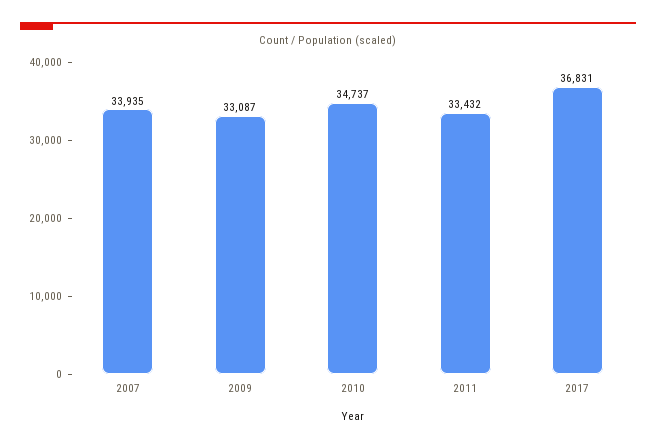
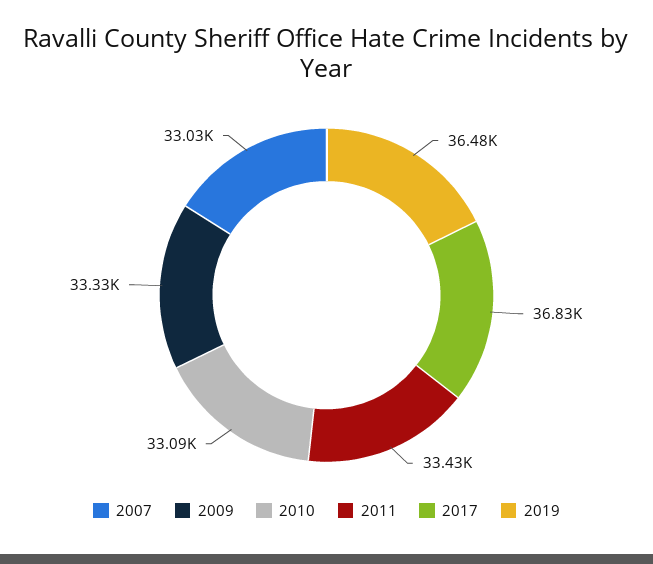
2007: 33935 -> 33030
2009: 33087 -> 33330
2010: 34737 -> 33090
2019: none -> 36480

